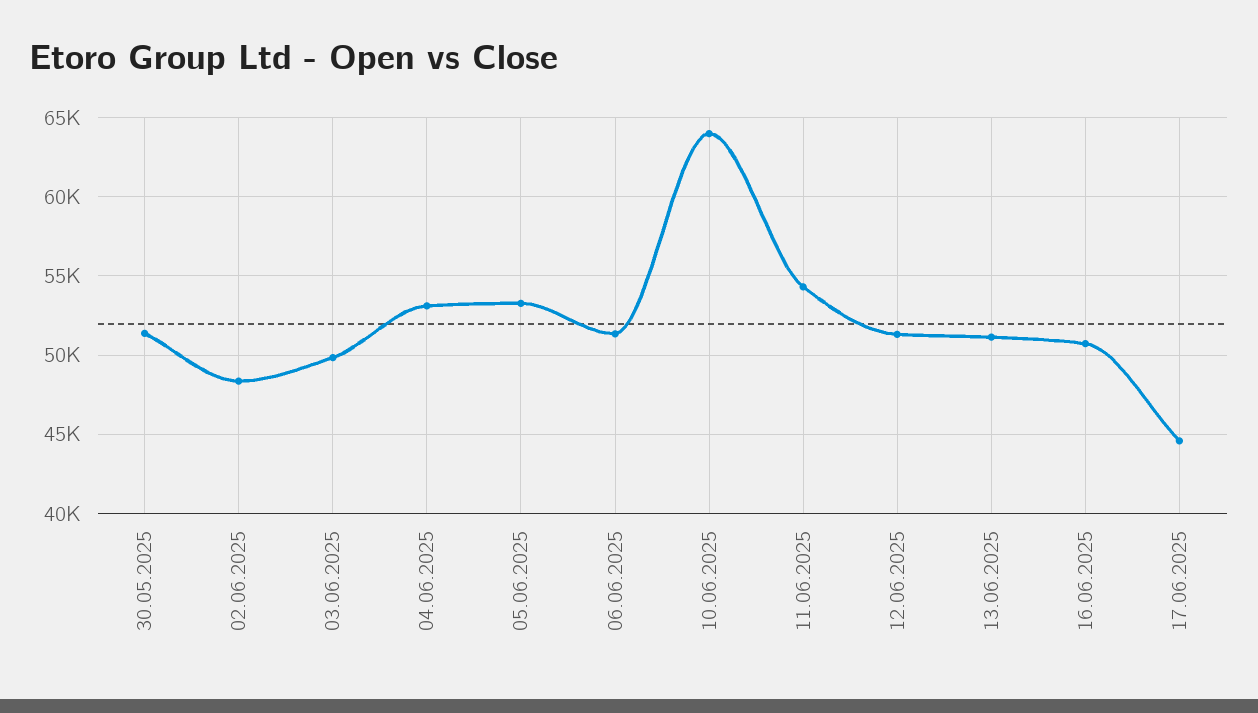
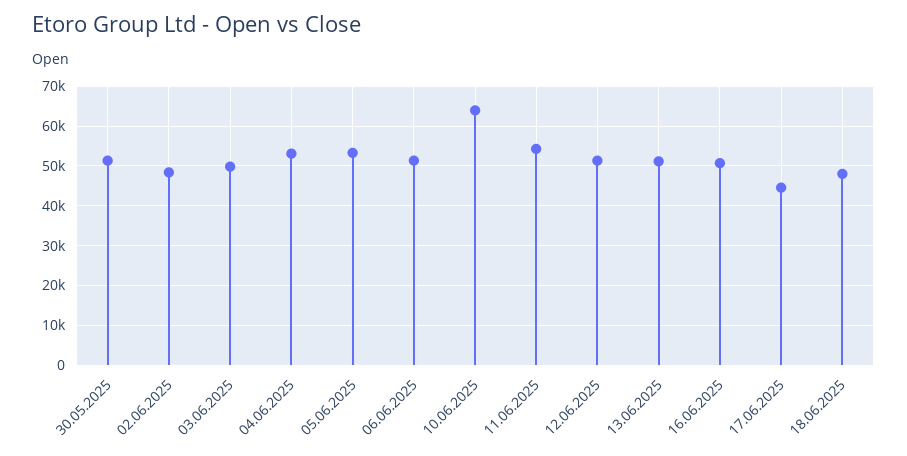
18.06.2025: none -> 48000

